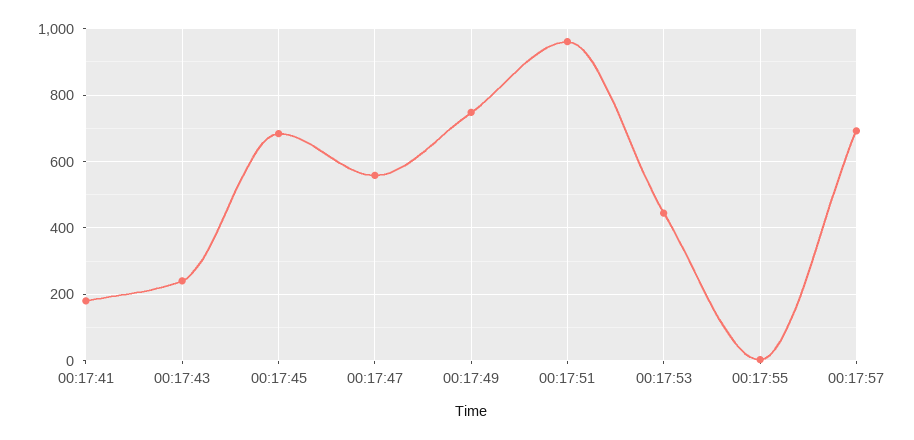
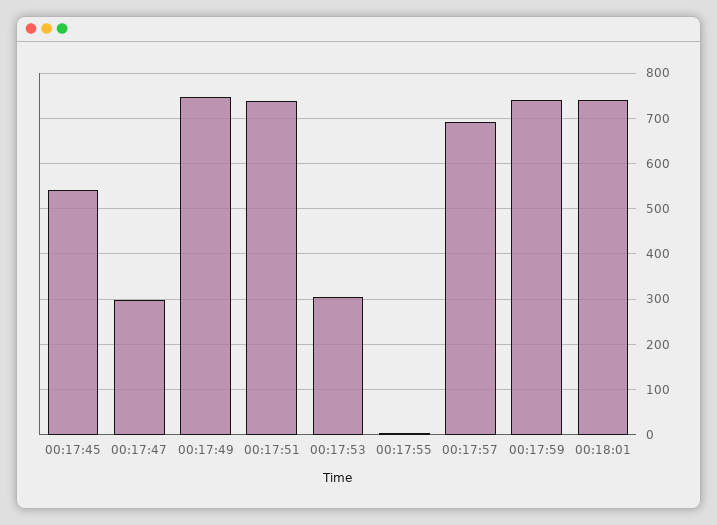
00:17:41: 180 -> none
00:17:43: 240 -> none
00:17:45: 680 -> 540
00:17:47: 560 -> 300
00:17:51: 960 -> 740
00:17:53: 440 -> 300
00:17:59: none -> 740
00:18:01: none -> 740

